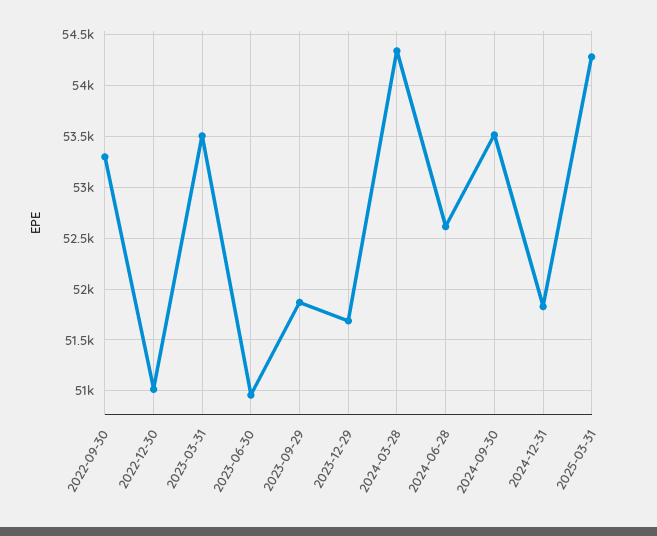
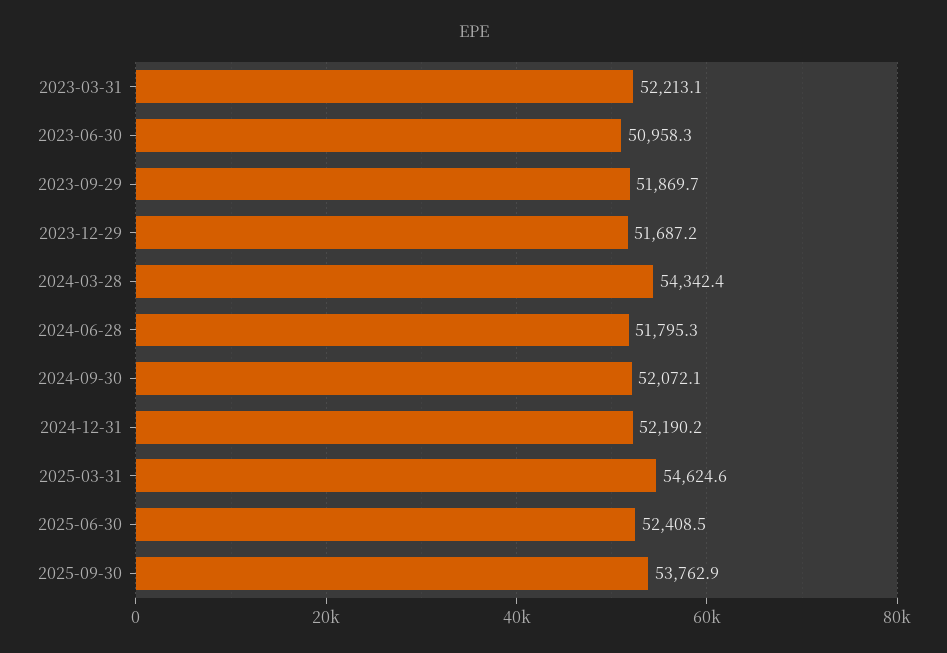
2022-09-30: 53300 -> none
2022-12-30: 51000 -> none
2023-03-31: 53500 -> 52213.1
2024-06-28: 52600 -> 51795.3
2024-09-30: 53500 -> 52072.1
2024-12-31: 51800 -> 52190.2
2025-03-31: 54300 -> 54624.6
2025-06-30: none -> 52408.5
2025-09-30: none -> 53762.9

